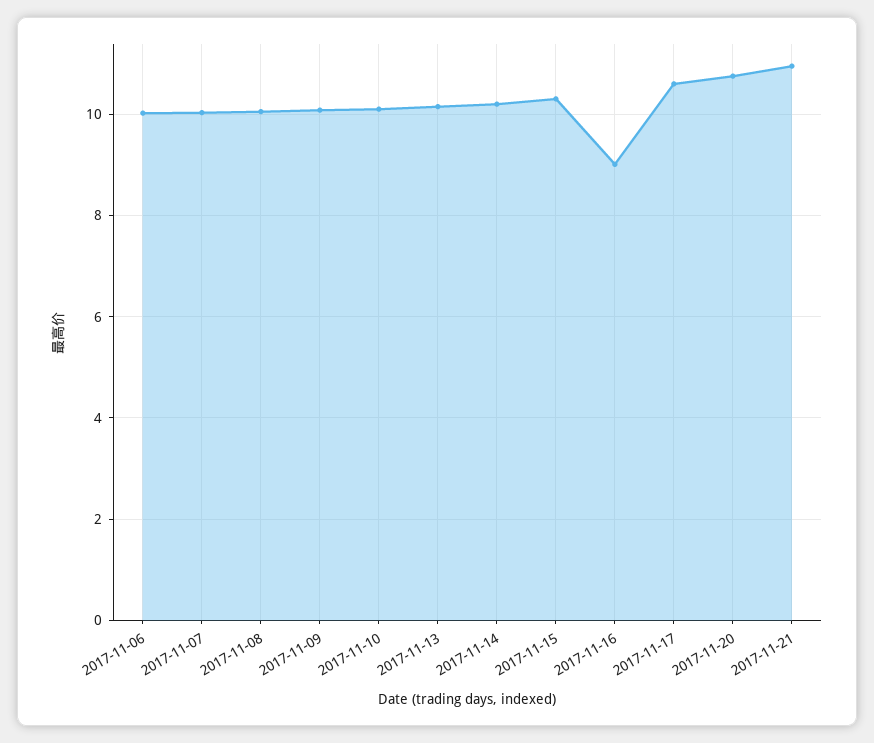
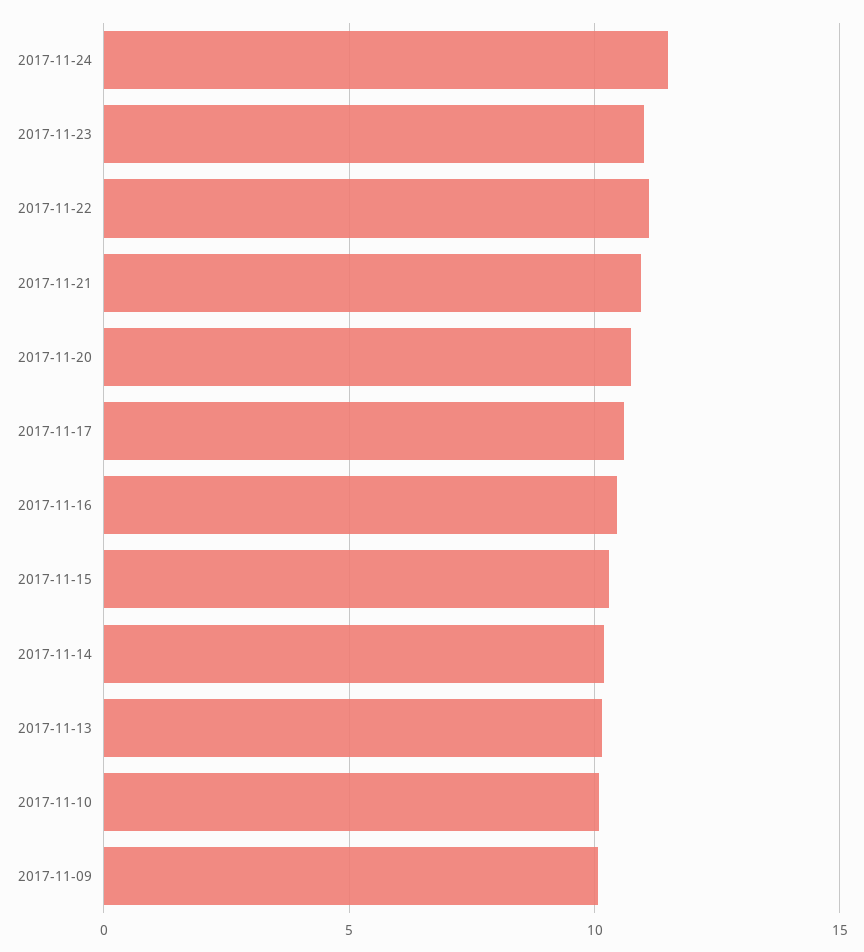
2017-11-06: 10 -> none
2017-11-07: 10 -> none
2017-11-08: 10 -> none
2017-11-16: 9 -> 10.5
2017-11-24: none -> 11.5
2017-11-23: none -> 11
2017-11-22: none -> 11

